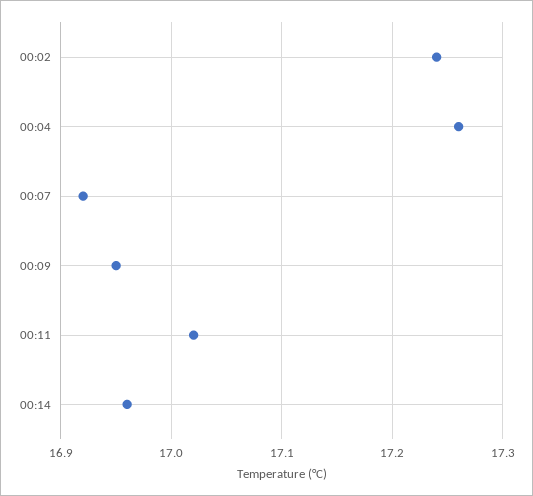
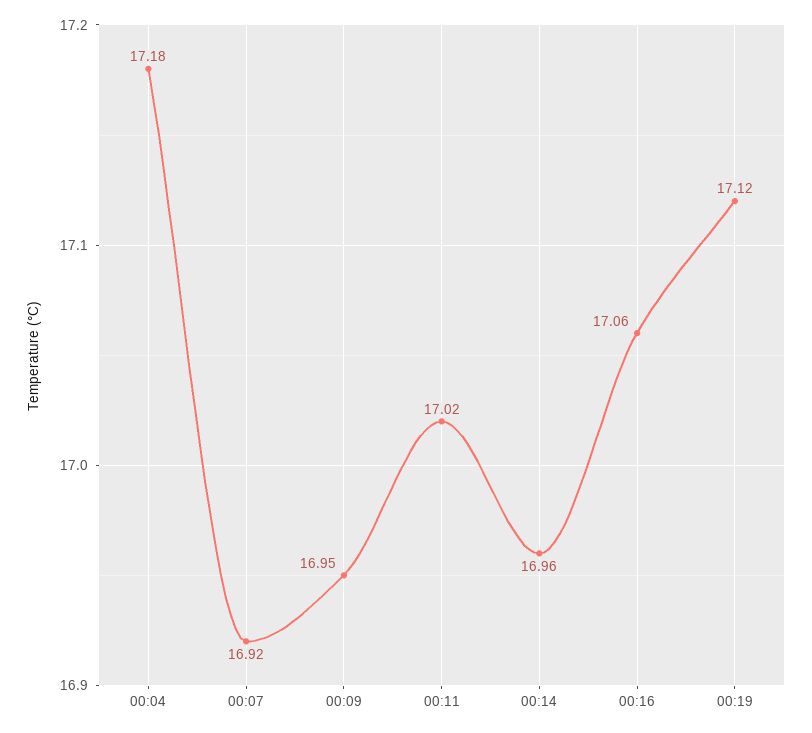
00:02: 17.24 -> none
00:04: 17.26 -> 17.18
00:16: none -> 17.06
00:19: none -> 17.12

